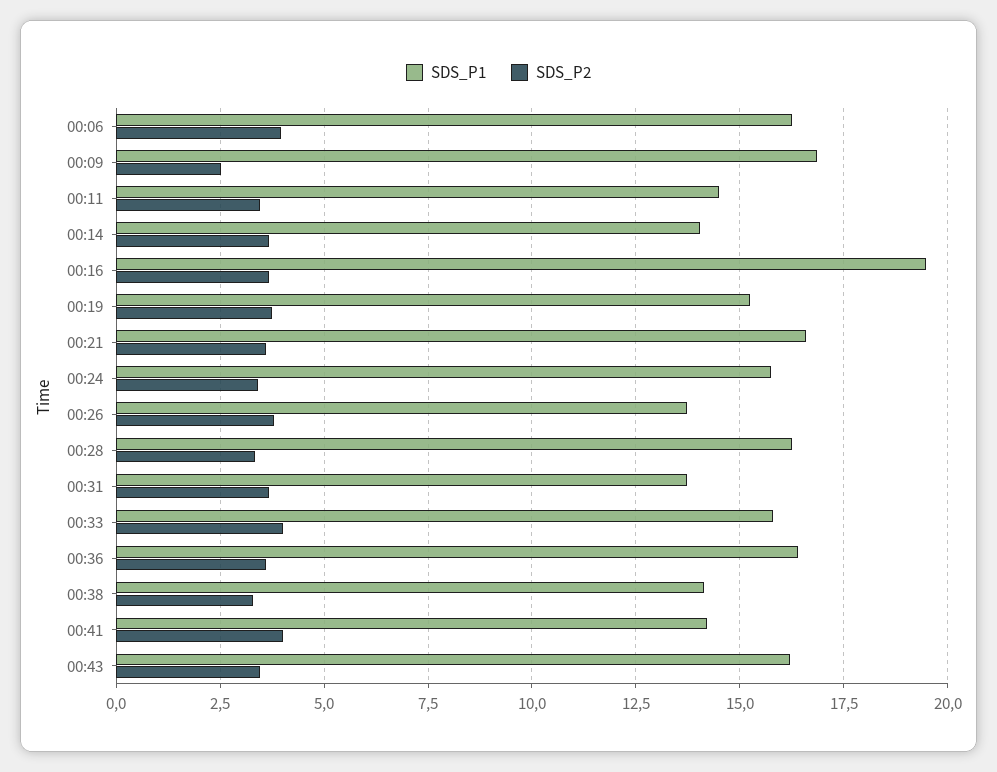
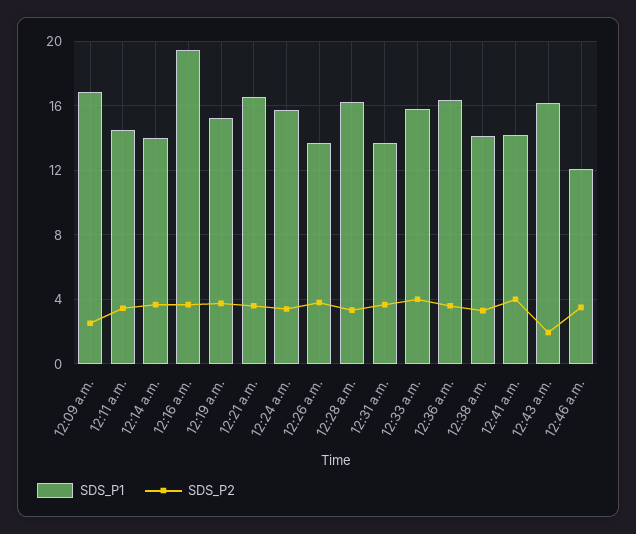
SDS_P1, 00:06: 16.25 -> none
SDS_P2, 00:06: 4 -> none
SDS_P2, 00:43: 3.5 -> 2
SDS_P1, 12:46 a.m.: none -> 12
SDS_P2, 12:46 a.m.: none -> 3.5

